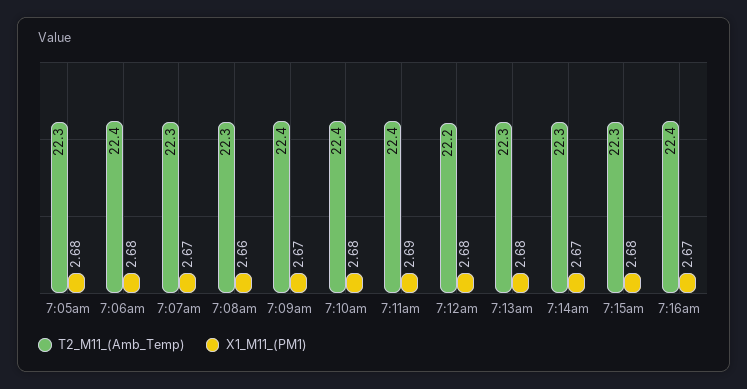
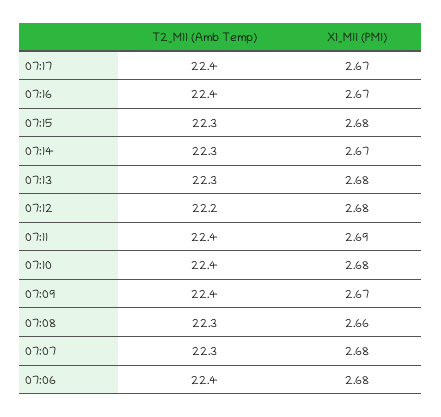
T2_M11_(Amb_Temp), 7:05am: 22.3 -> none
X1_M11_(PM1), 7:05am: 2.68 -> none
X1_M11_(PM1), 7:07am: 2.67 -> 2.68
T2_M11_(Amb_Temp), 07:17: none -> 22.4
X1_M11_(PM1), 07:17: none -> 2.67

